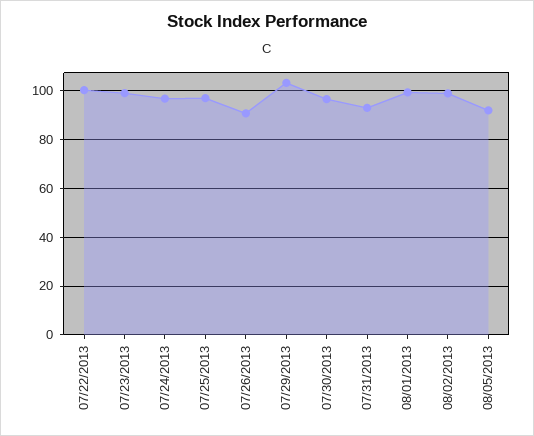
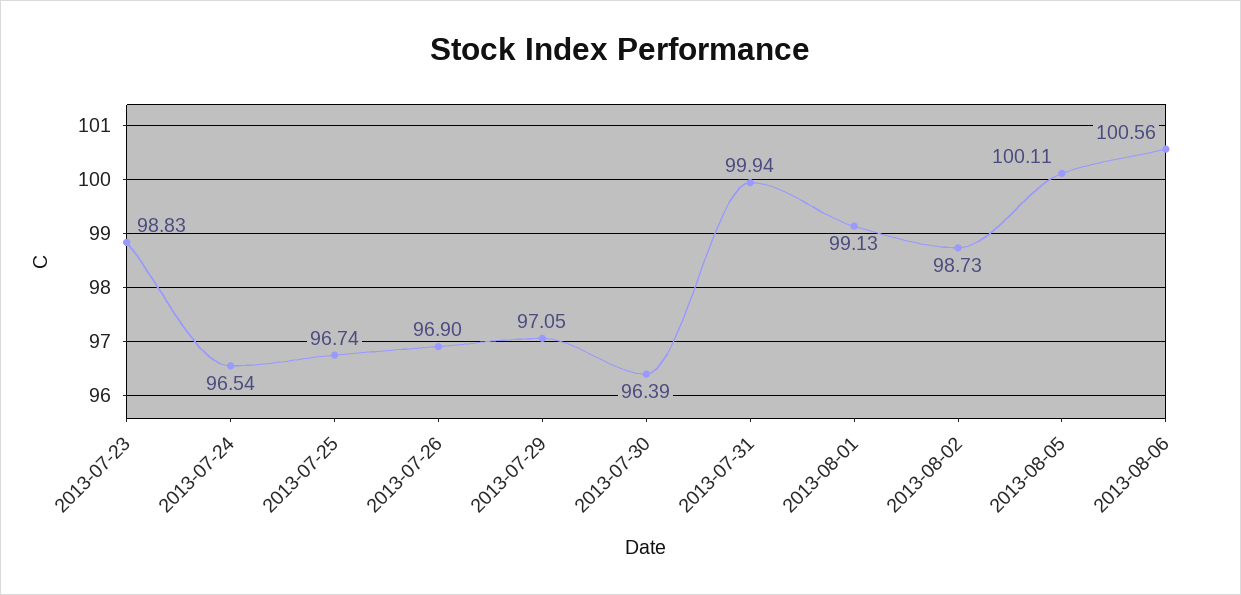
07/22/2013: 100 -> none
07/26/2013: 90 -> 96.9
07/29/2013: 102.5 -> 97.05
07/31/2013: 92.5 -> 99.94
08/05/2013: 92.5 -> 100.11
2013-08-06: none -> 100.56

